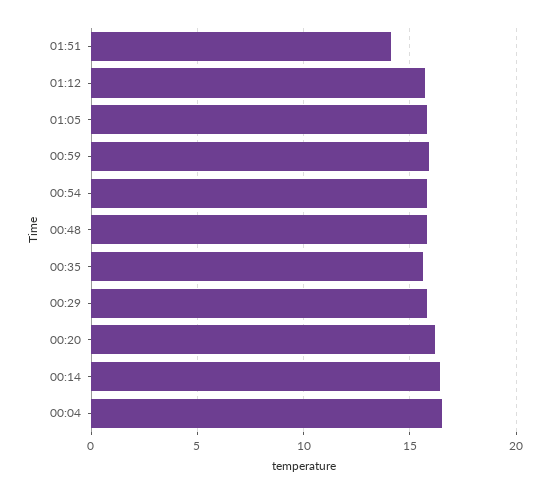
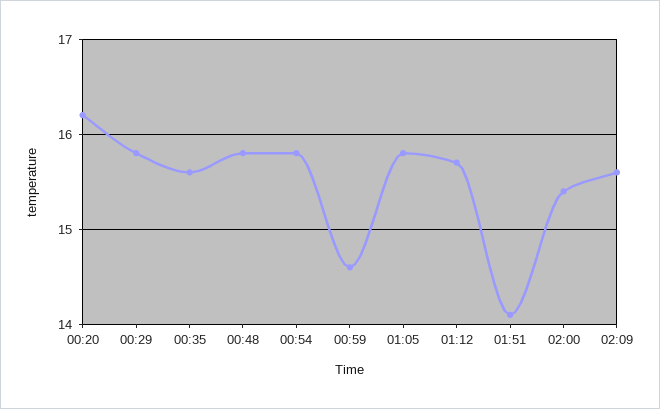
00:59: 16 -> 14.6
00:14: 16.5 -> none
00:04: 16.5 -> none
02:00: none -> 15.4
02:09: none -> 15.6

